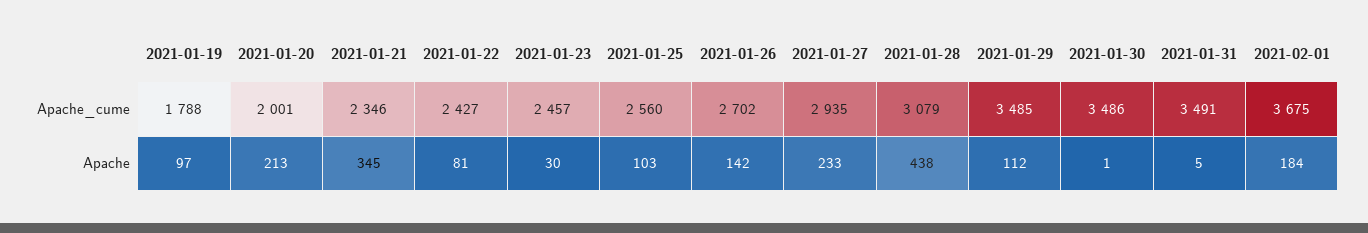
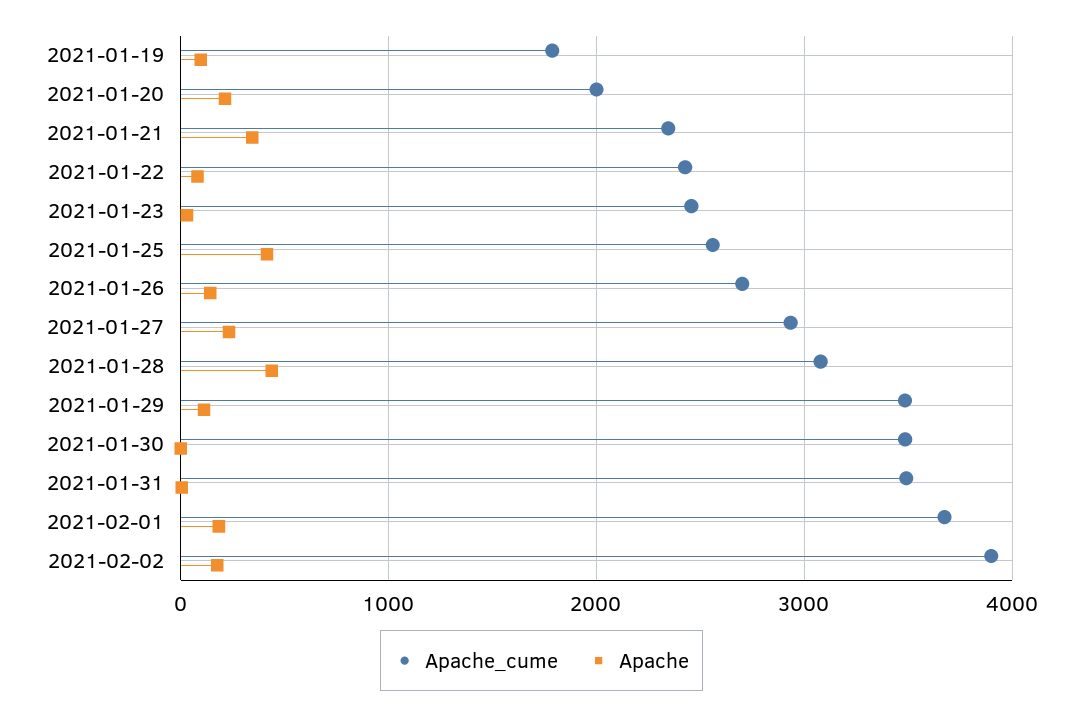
Apache, 2021-01-25: 103 -> 400
Apache_cume, 2021-02-02: none -> 3900
Apache, 2021-02-02: none -> 200

